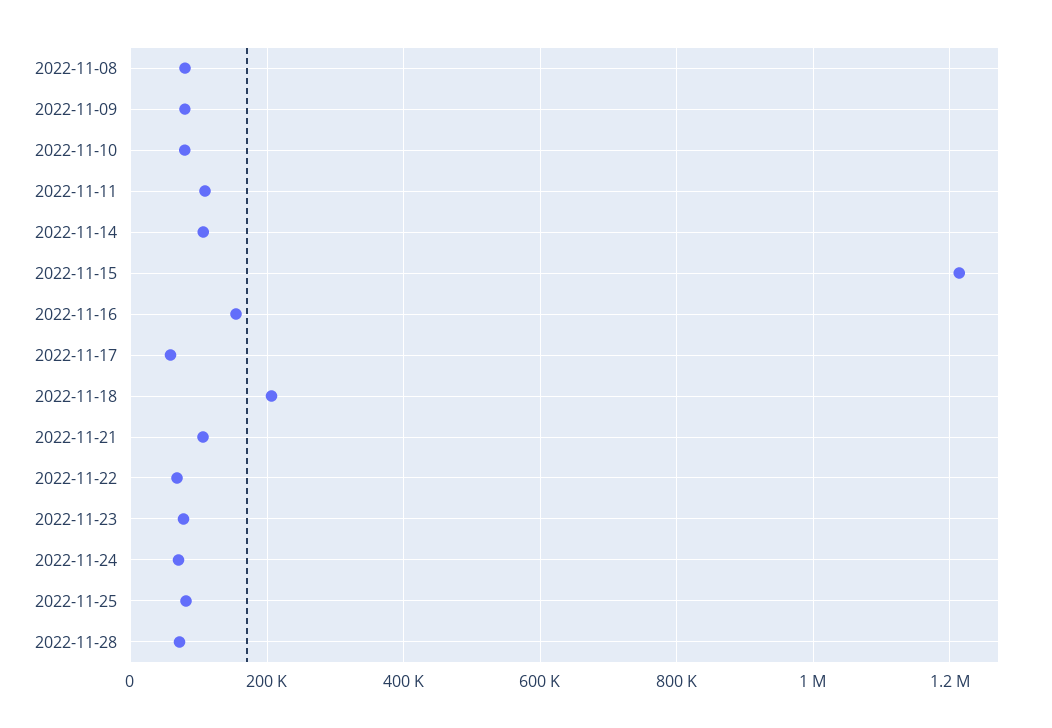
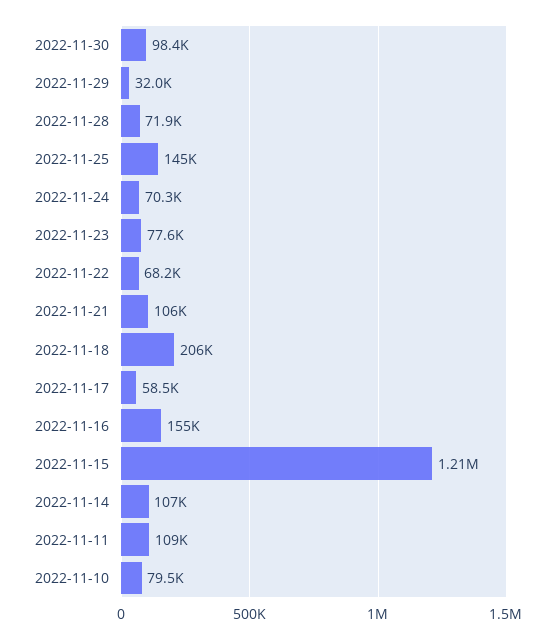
2022-11-08: 80000 -> none
2022-11-09: 80000 -> none
2022-11-25: 80000 -> 145000
2022-11-30: none -> 98400
2022-11-29: none -> 32000

